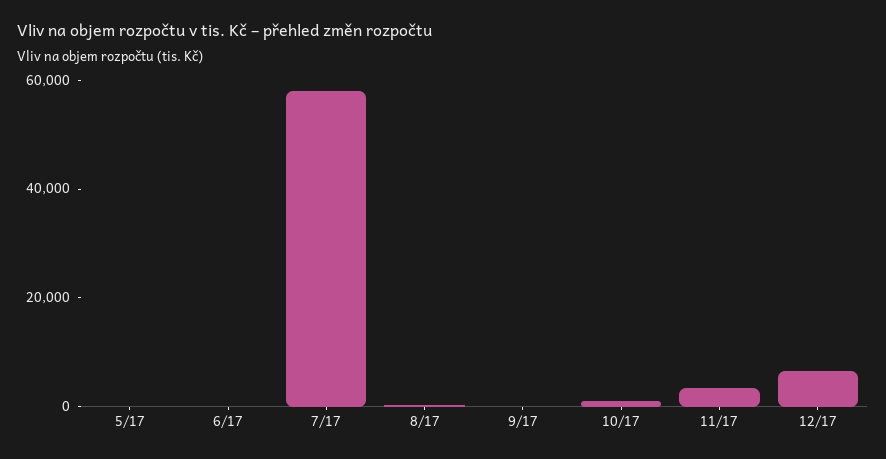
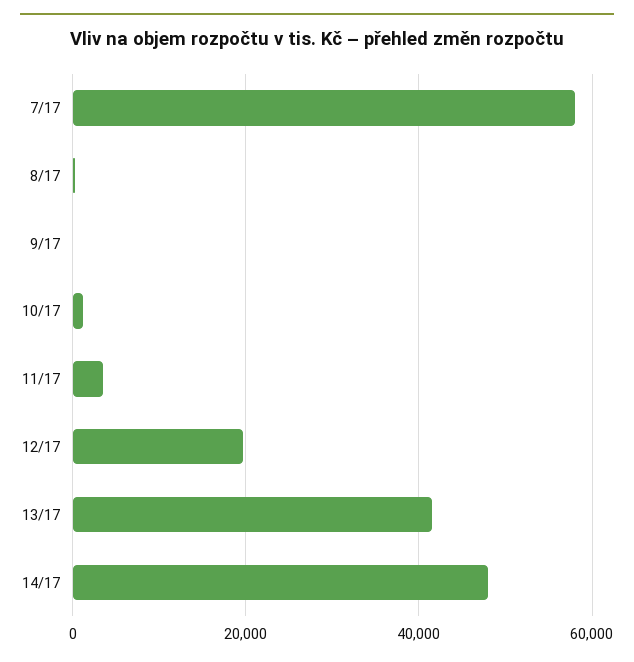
5/17: 0 -> none
6/17: 0 -> none
12/17: 5000 -> 20000
13/17: none -> 42000
14/17: none -> 48000

